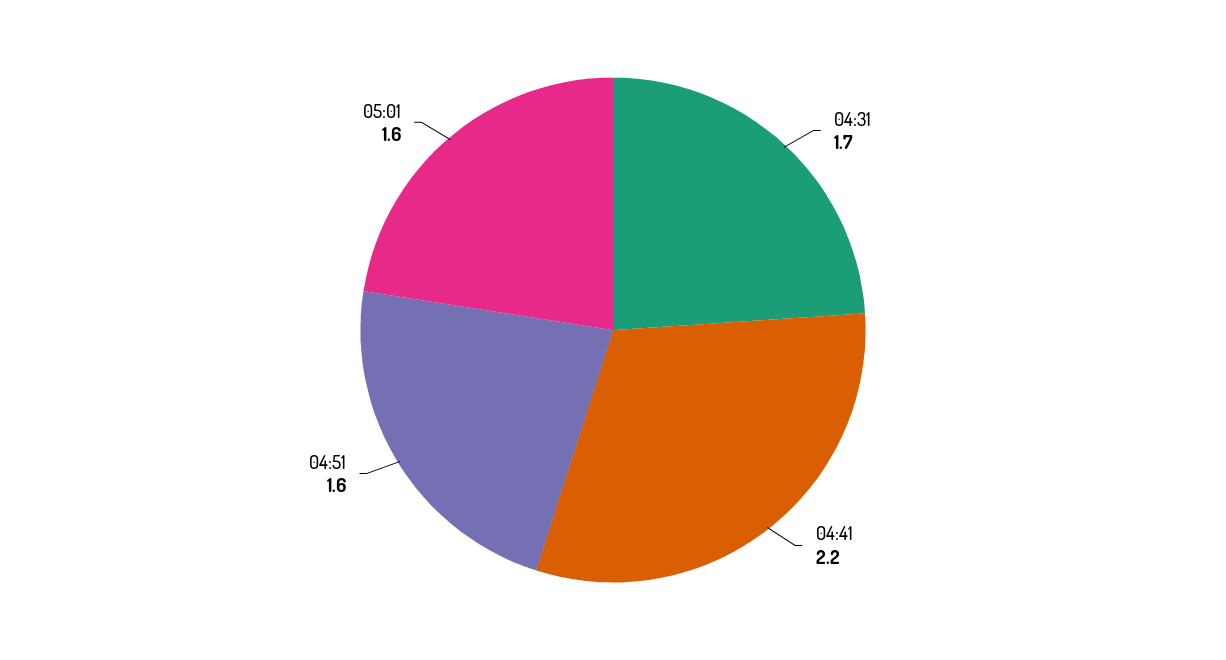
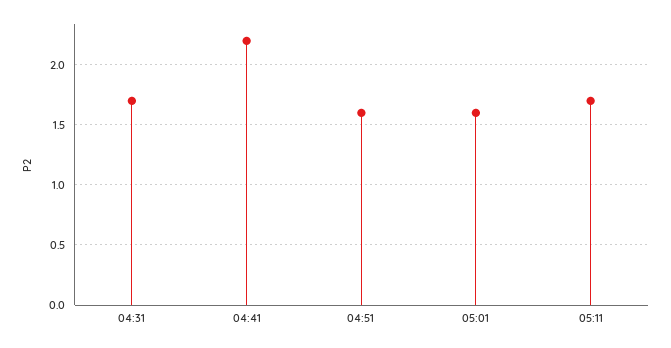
05:11: none -> 1.7

